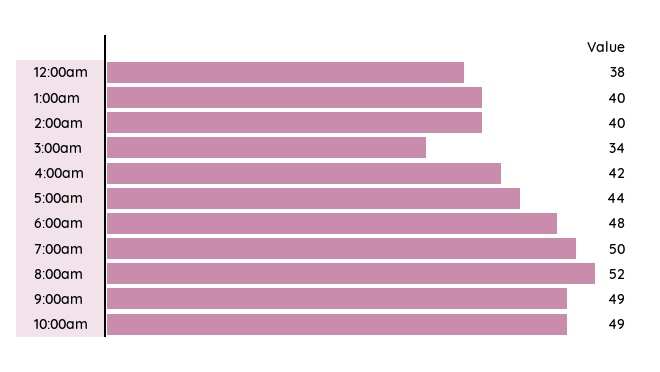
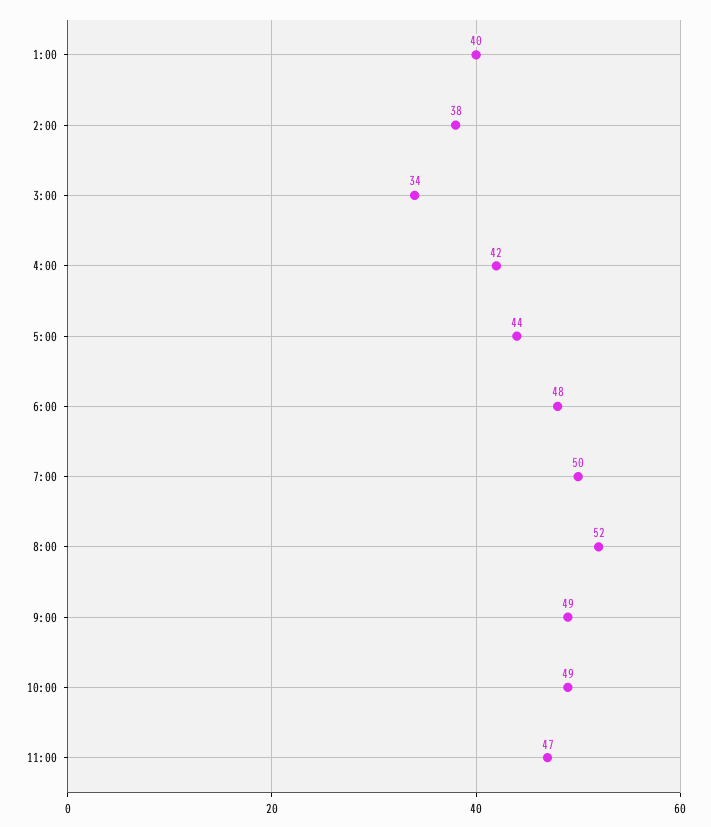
12:00am: 38 -> none
2:00am: 40 -> 38
11:00: none -> 47

